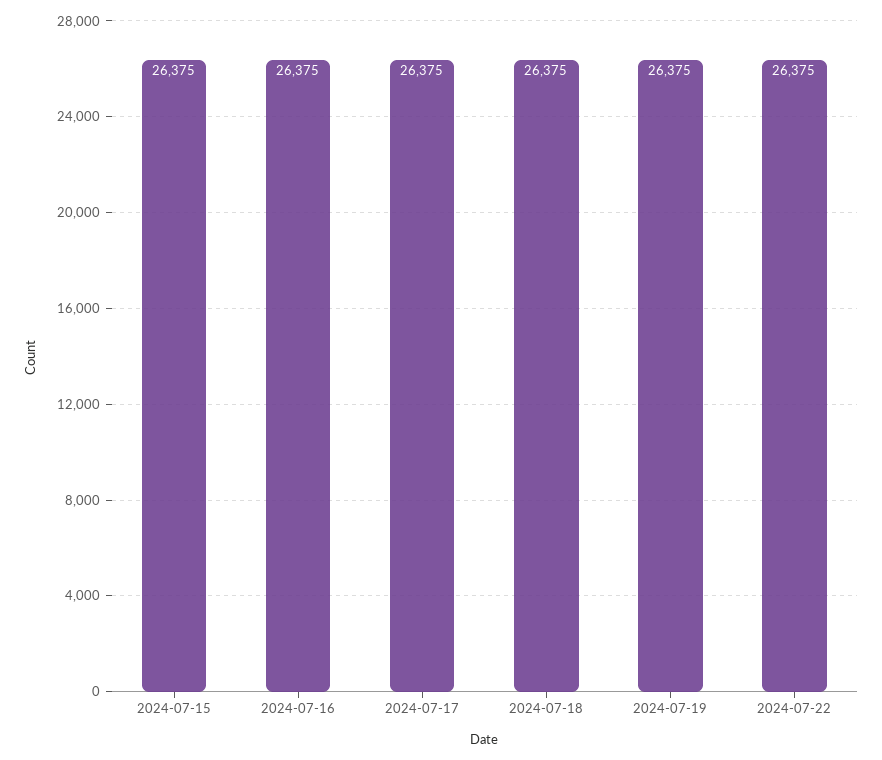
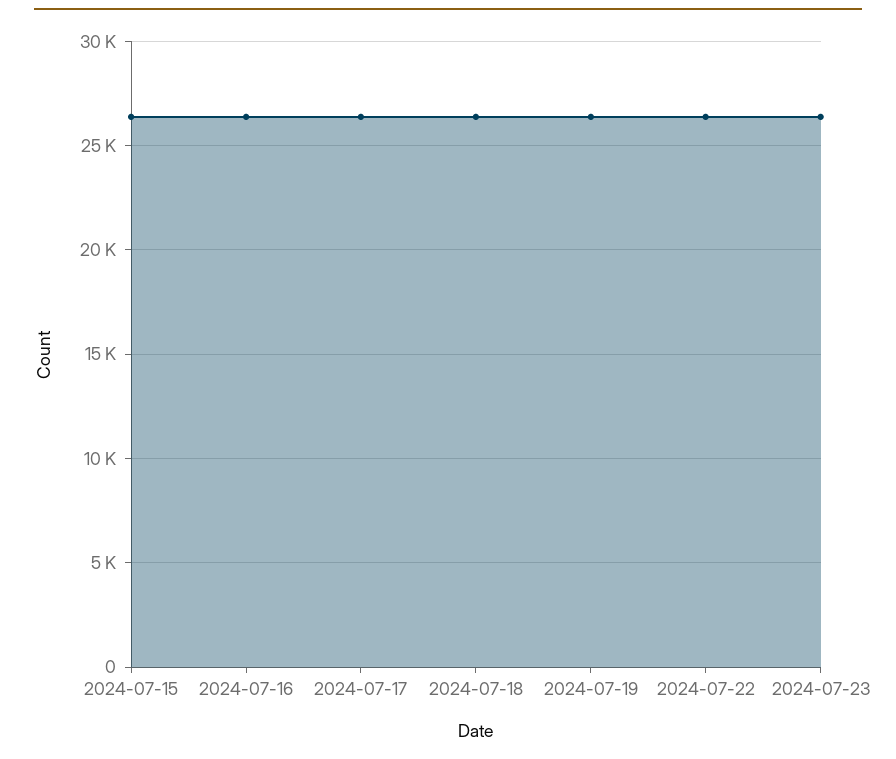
2024-07-23: none -> 26500

